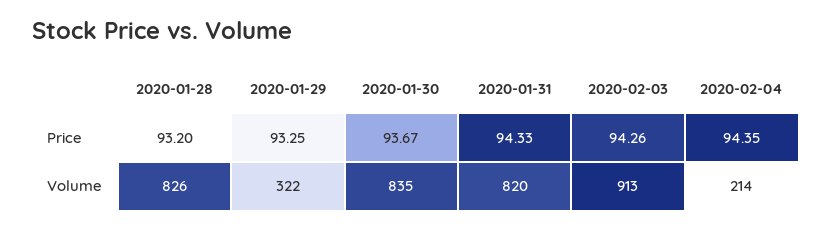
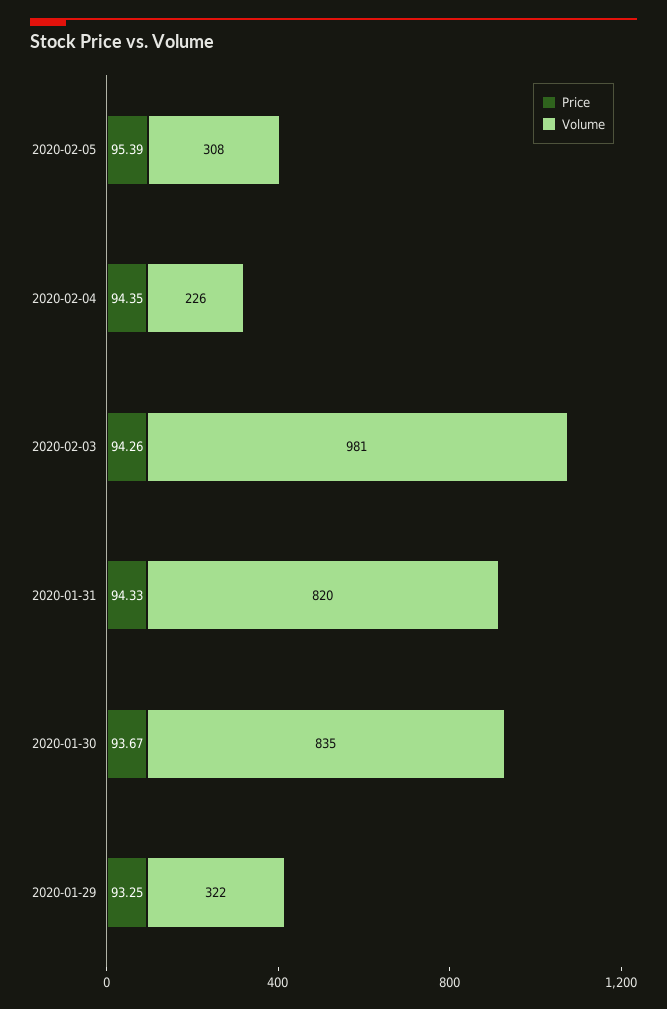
Price, 2020-01-28: 93.2 -> none
Volume, 2020-01-28: 826 -> none
Volume, 2020-02-03: 913 -> 981
Volume, 2020-02-04: 214 -> 226
Price, 2020-02-05: none -> 95.39
Volume, 2020-02-05: none -> 308

